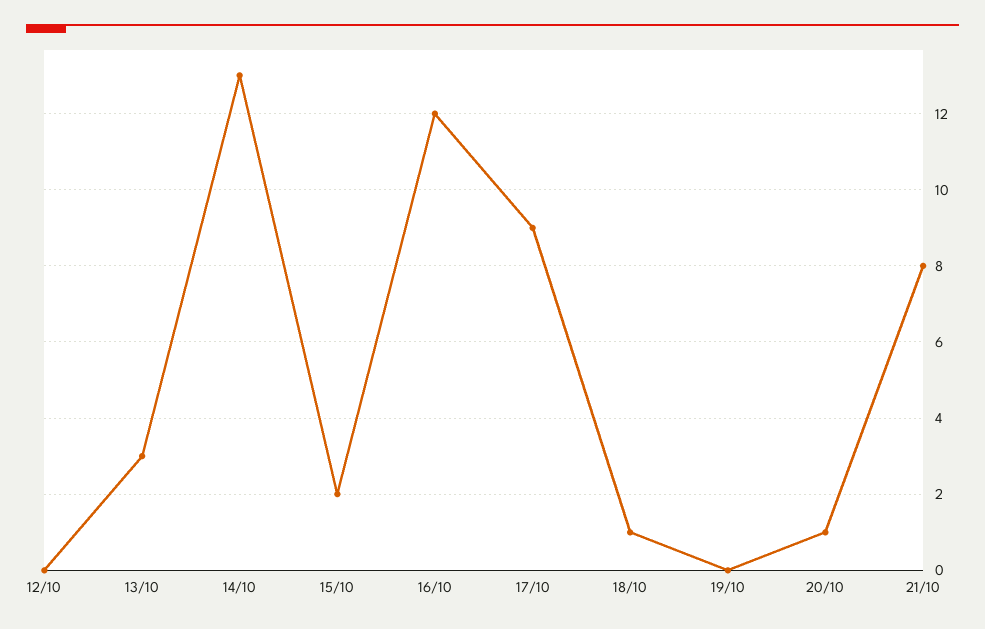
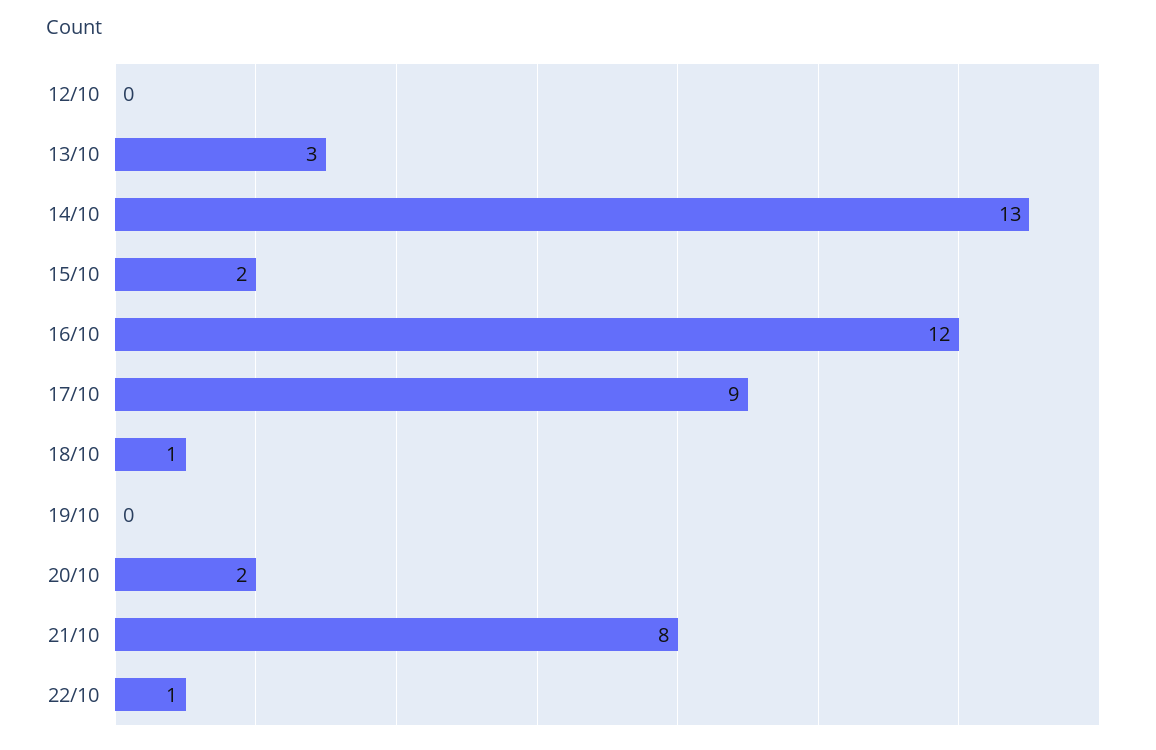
20/10: 1 -> 2
22/10: none -> 1

